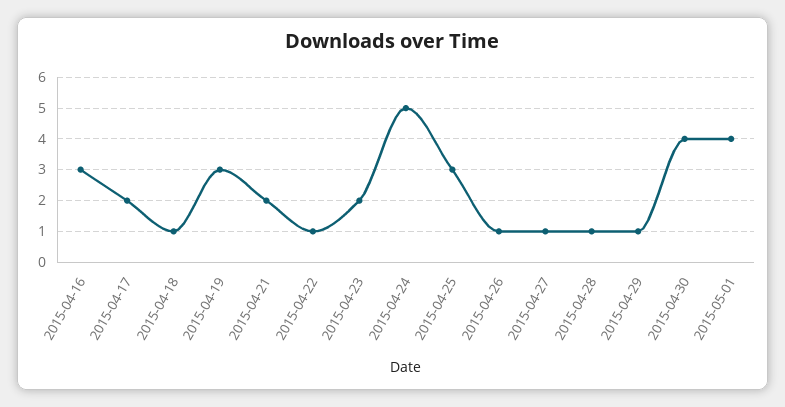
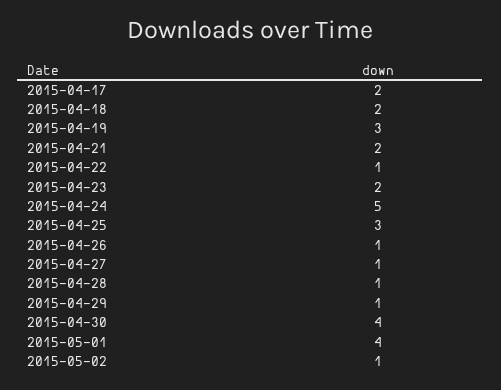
2015-04-16: 3 -> none
2015-04-18: 1 -> 2
2015-05-02: none -> 1

